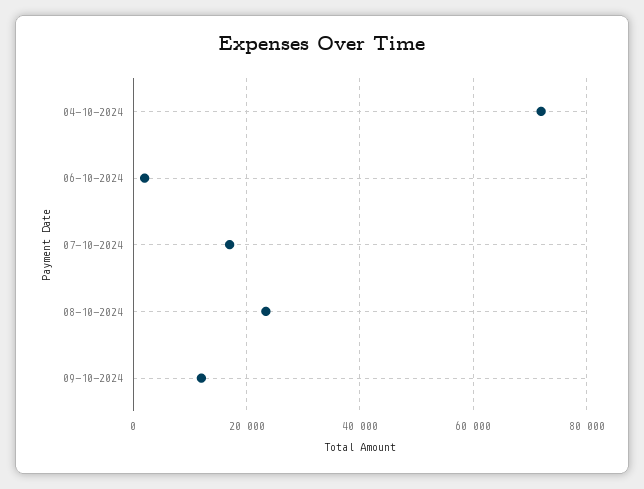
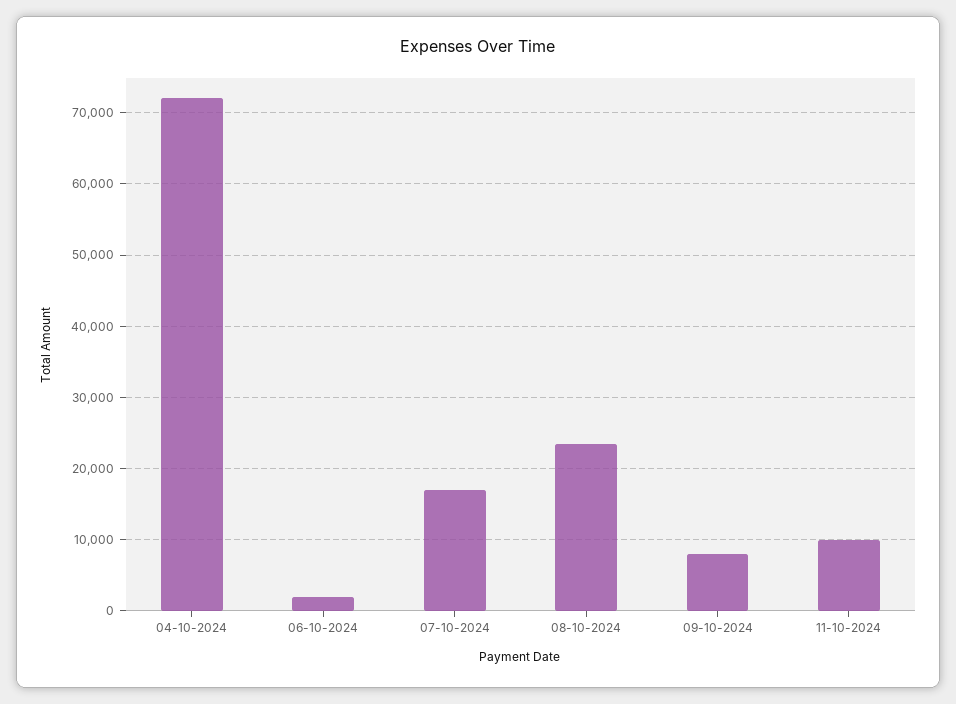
09-10-2024: 12000 -> 8000
11-10-2024: none -> 10000

